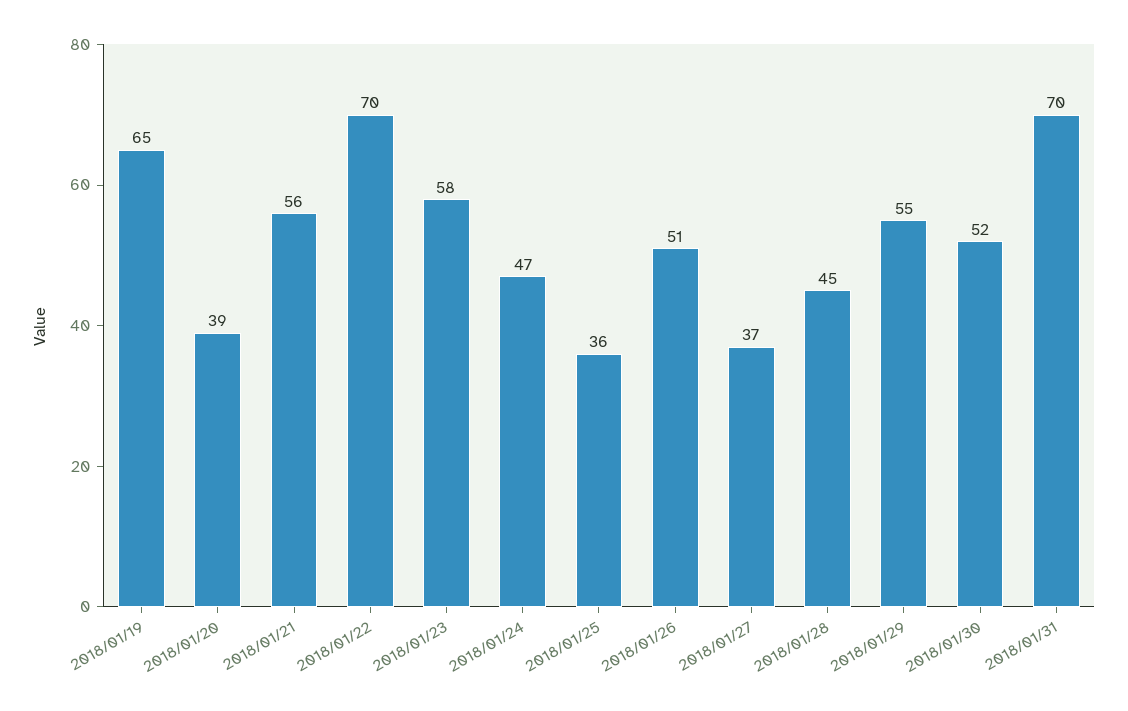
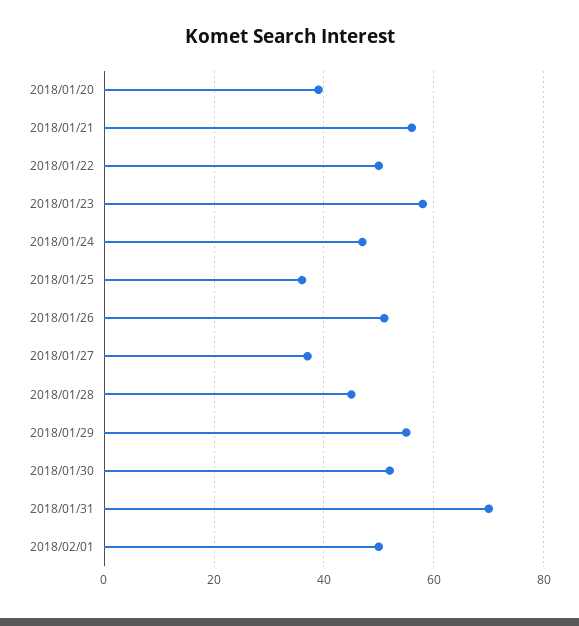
2018/01/19: 65 -> none
2018/01/22: 70 -> 50
2018/02/01: none -> 50

